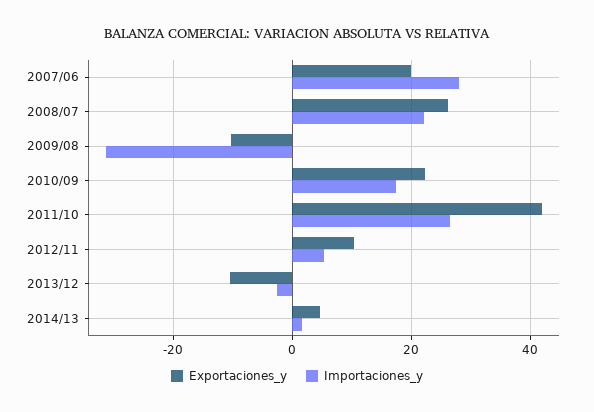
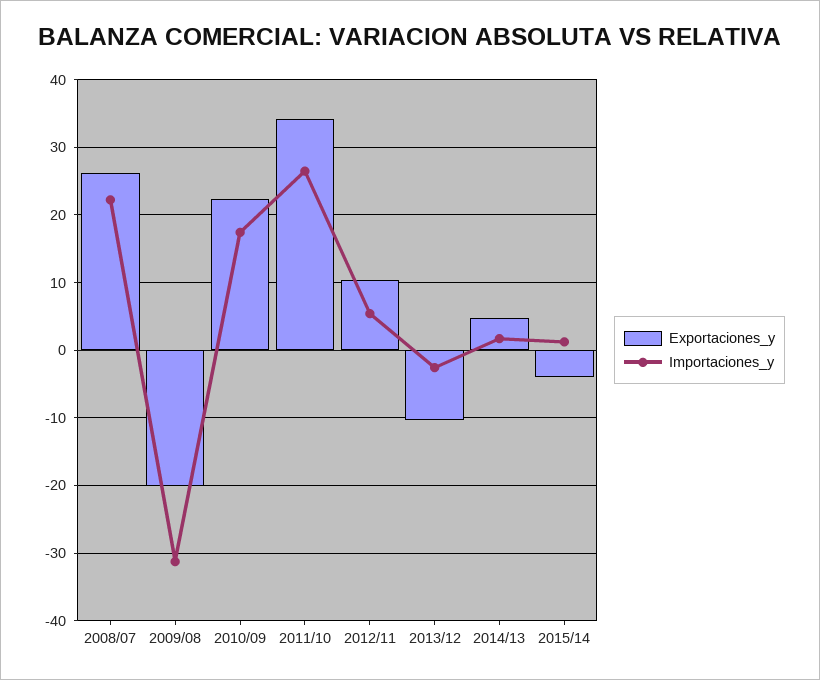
Exportaciones_y, 2007/06: 20 -> none
Importaciones_y, 2007/06: 28 -> none
Exportaciones_y, 2009/08: -10 -> -20
Exportaciones_y, 2011/10: 42 -> 34
Exportaciones_y, 2015/14: none -> -4
Importaciones_y, 2015/14: none -> 1

